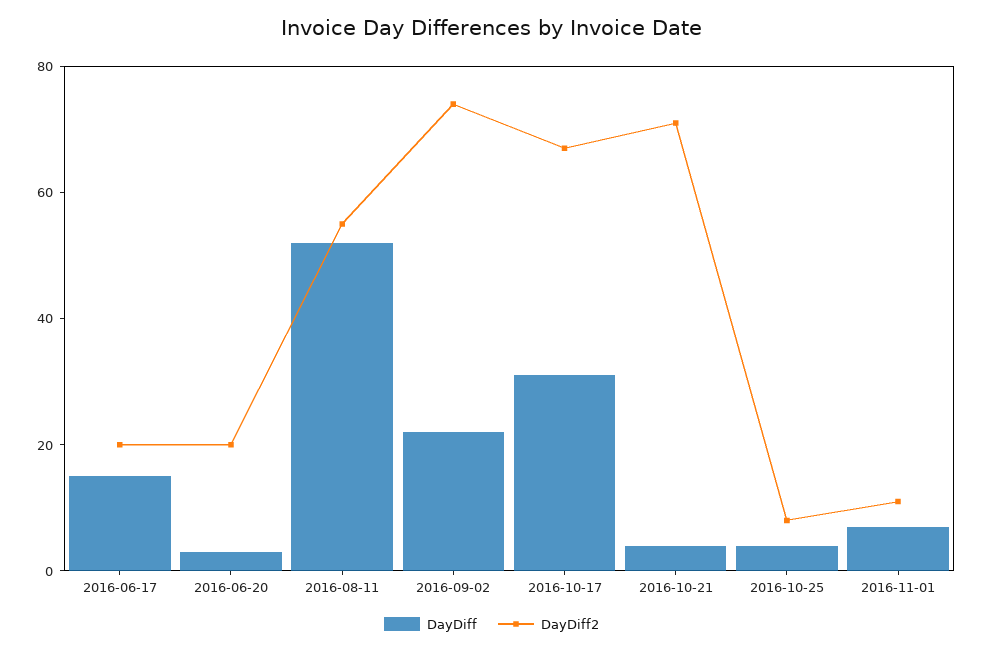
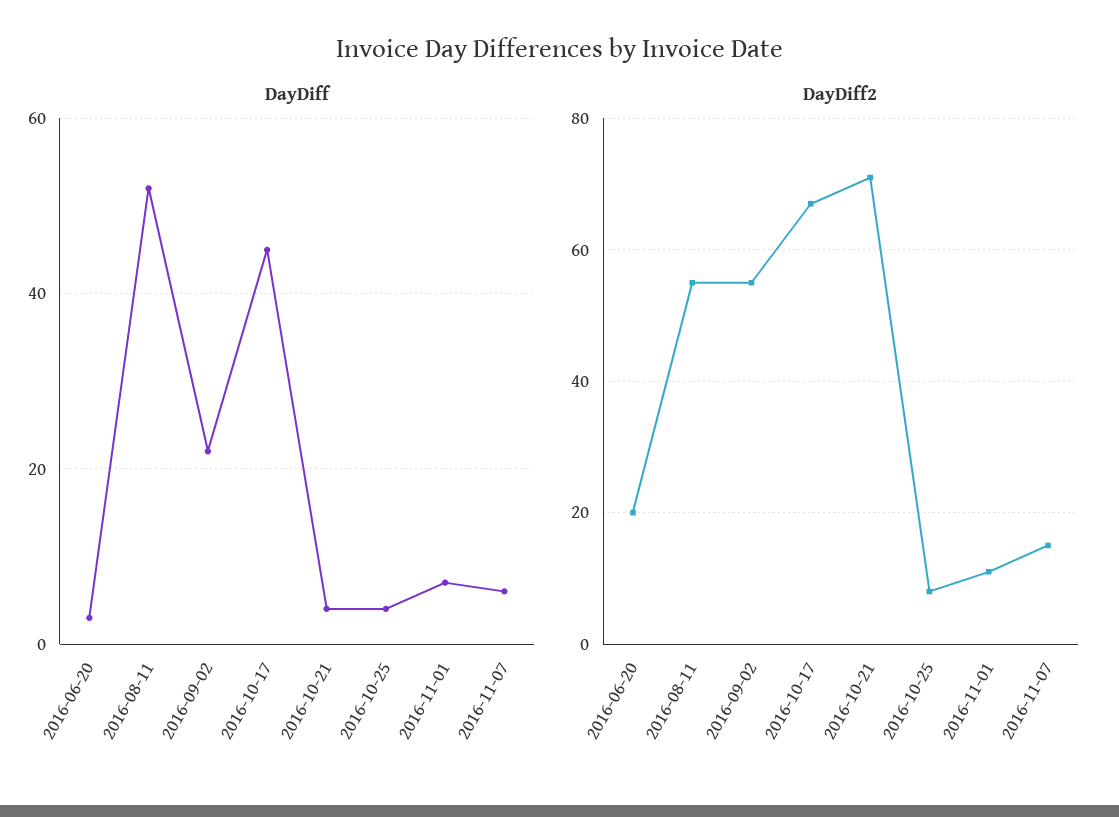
DayDiff, 2016-06-17: 15 -> none
DayDiff2, 2016-06-17: 20 -> none
DayDiff2, 2016-09-02: 75 -> 55
DayDiff, 2016-10-17: 30 -> 45
DayDiff, 2016-11-07: none -> 5
DayDiff2, 2016-11-07: none -> 15

